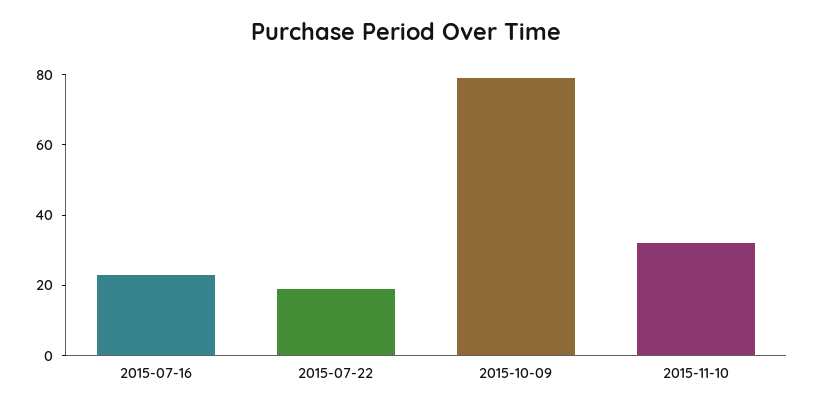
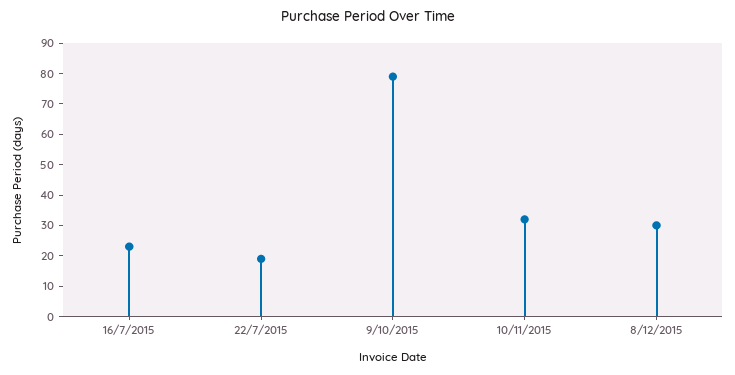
8/12/2015: none -> 30

